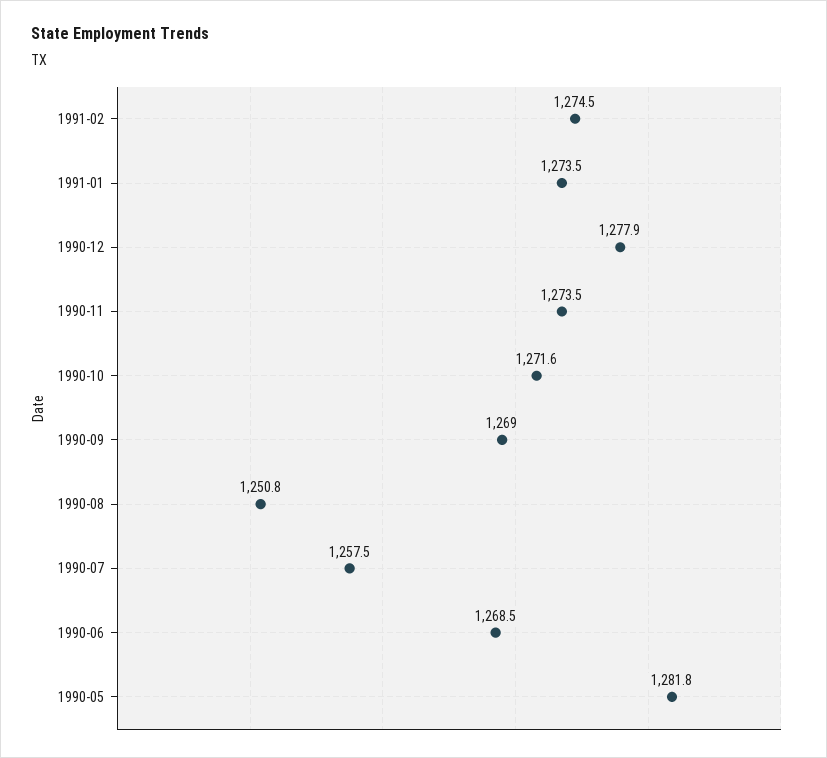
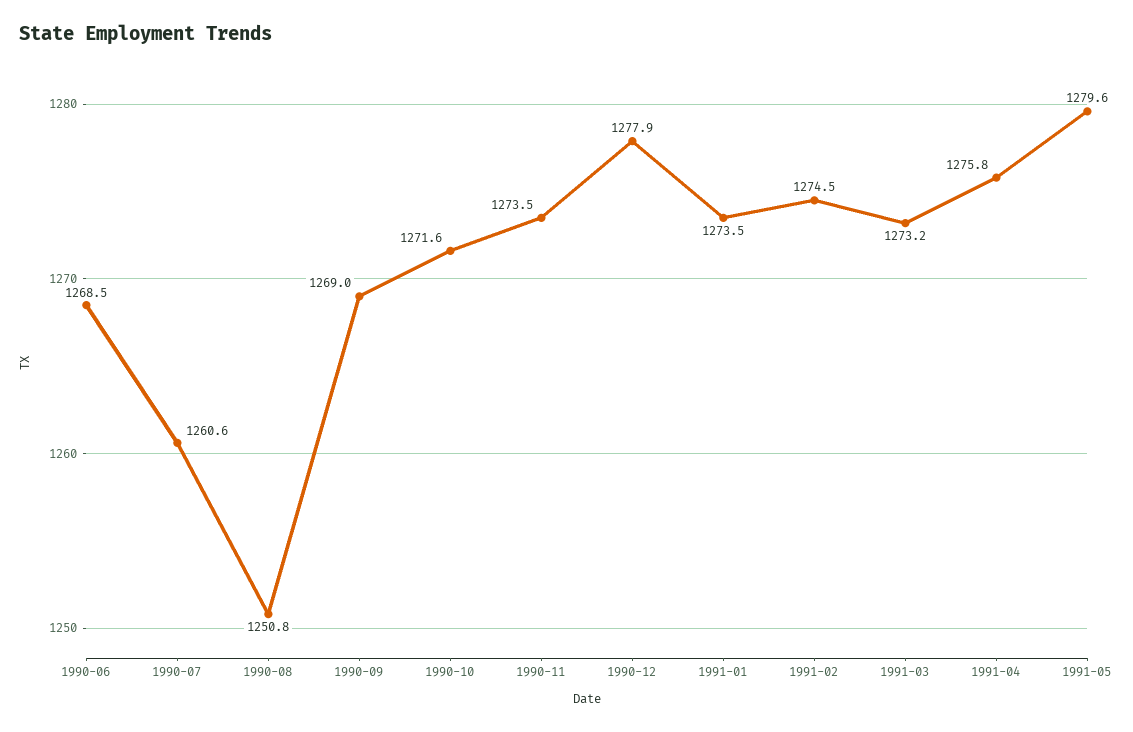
1990-07: 1257.5 -> 1260.6
1990-05: 1281.8 -> none
1991-03: none -> 1273.2
1991-04: none -> 1275.8
1991-05: none -> 1279.6

